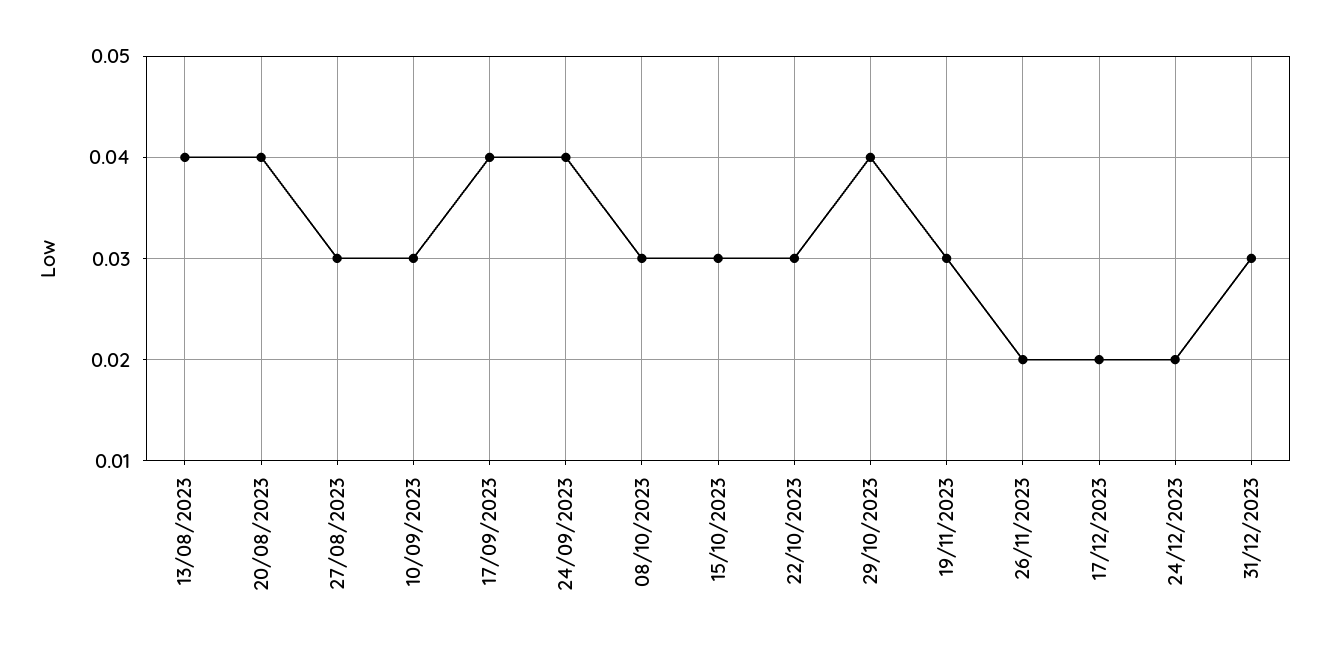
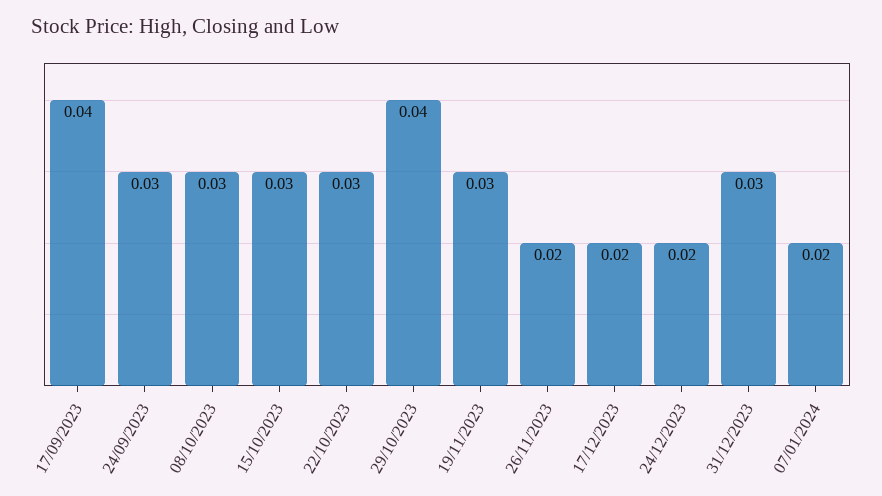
13/08/2023: 0.04 -> none
20/08/2023: 0.04 -> none
27/08/2023: 0.03 -> none
10/09/2023: 0.03 -> none
24/09/2023: 0.04 -> 0.03
07/01/2024: none -> 0.02

